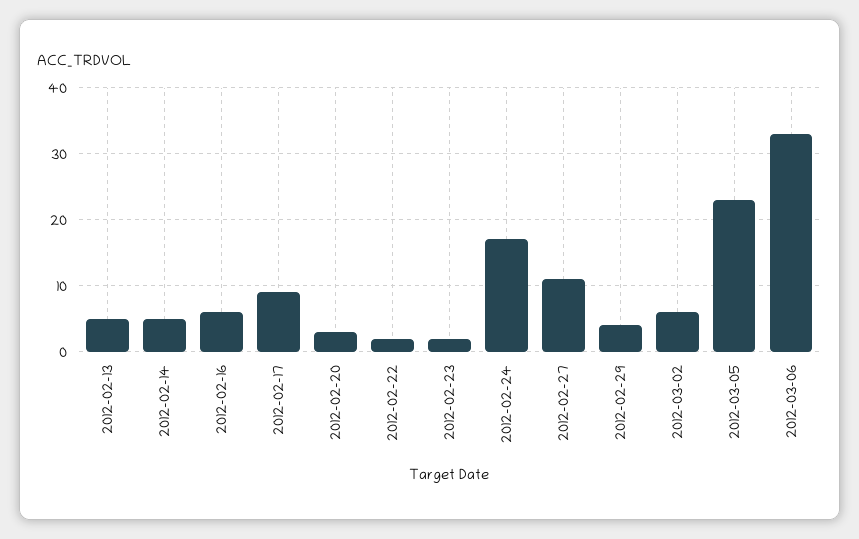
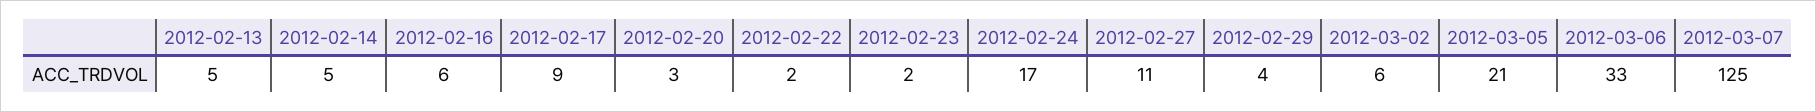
2012-03-05: 23 -> 21
2012-03-07: none -> 125

